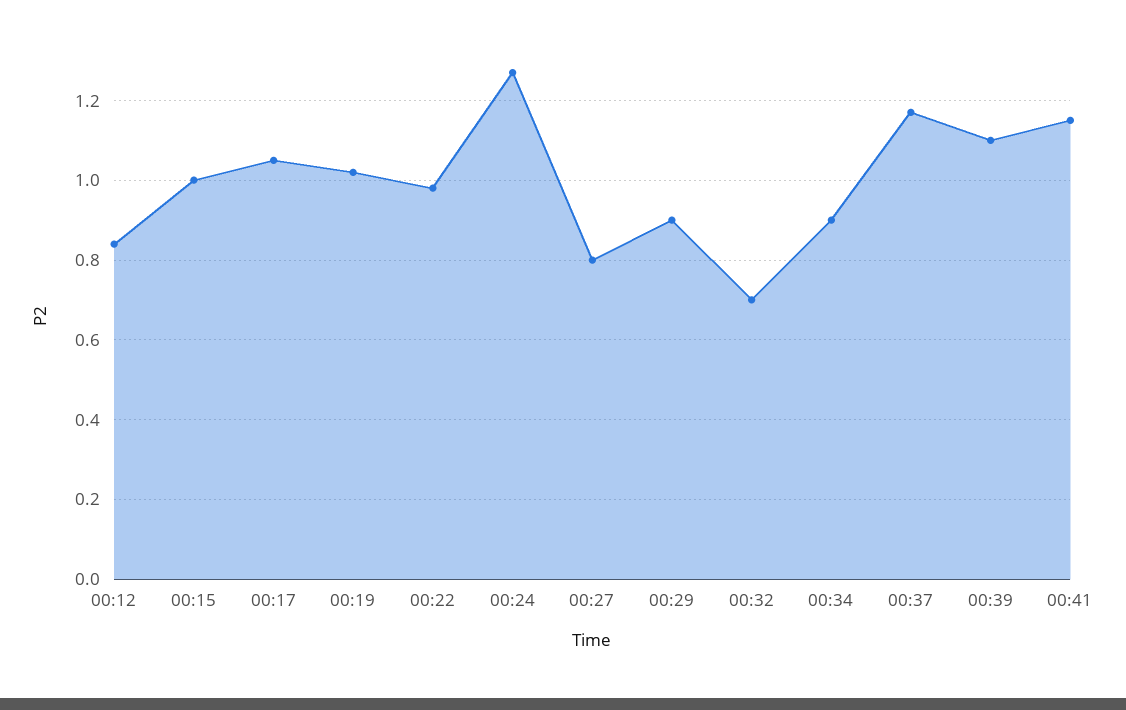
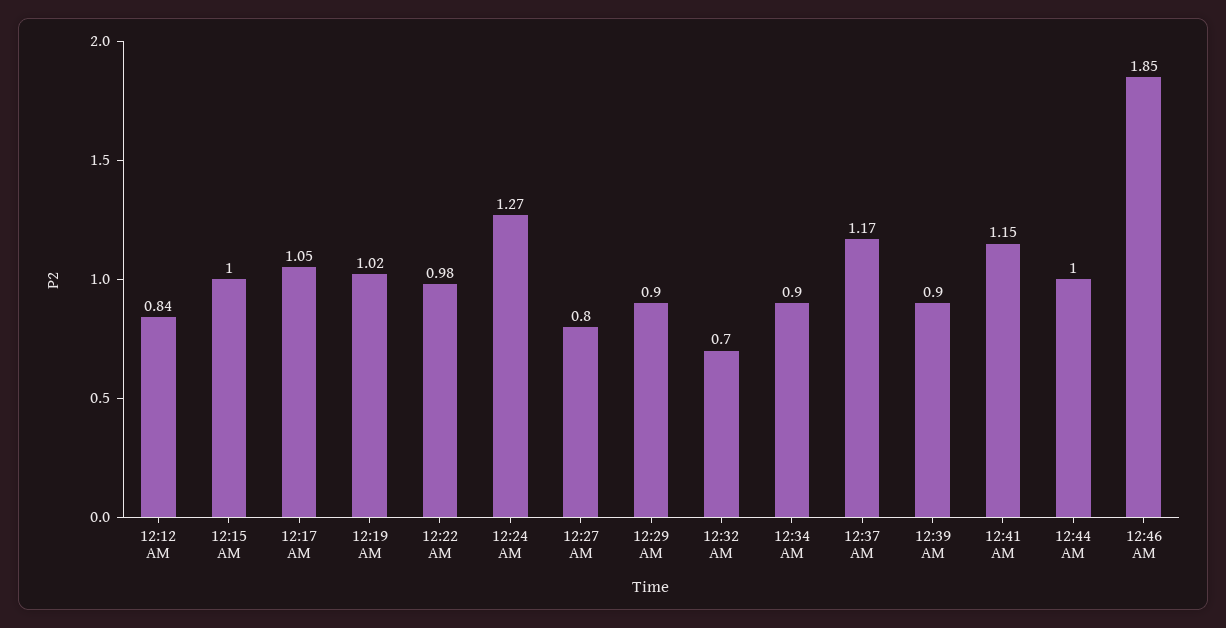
00:39: 1.1 -> 0.9
12:44 AM: none -> 1
12:46 AM: none -> 1.85

